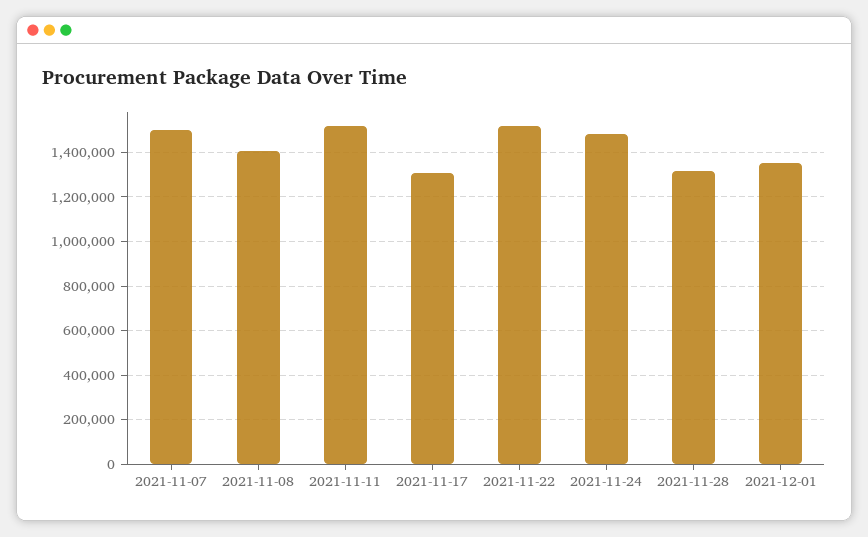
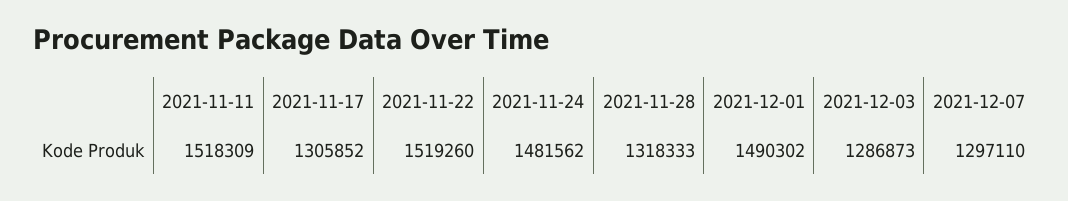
2021-11-07: 1500000 -> none
2021-11-08: 1400000 -> none
2021-12-01: 1350000 -> 1490302
2021-12-03: none -> 1286873
2021-12-07: none -> 1297110

